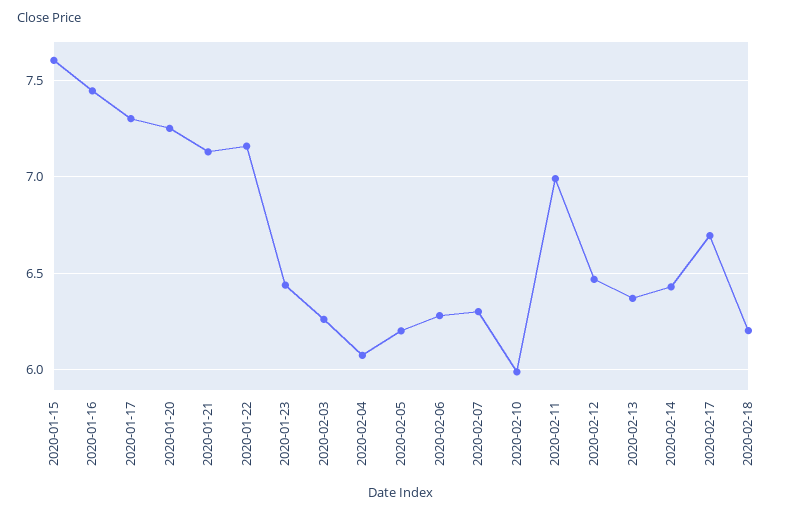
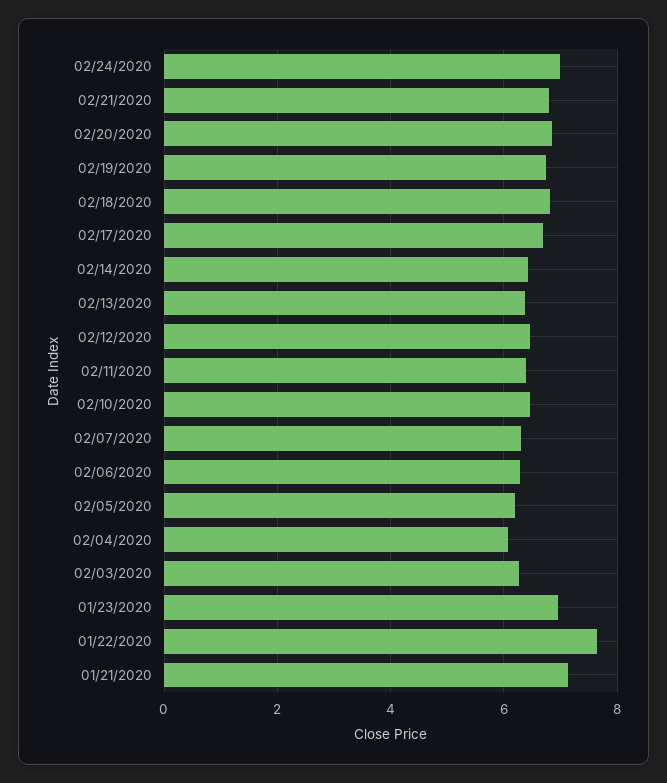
2020-01-15: 7.6 -> none
2020-01-16: 7.45 -> none
2020-01-17: 7.3 -> none
2020-01-20: 7.25 -> none
2020-01-22: 7.15 -> 7.6
2020-01-23: 6.45 -> 7
2020-02-10: 6 -> 6.4
2020-02-11: 7 -> 6.4
2020-02-18: 6.2 -> 6.8
02/24/2020: none -> 7
02/21/2020: none -> 6.8
02/20/2020: none -> 6.8
02/19/2020: none -> 6.8

